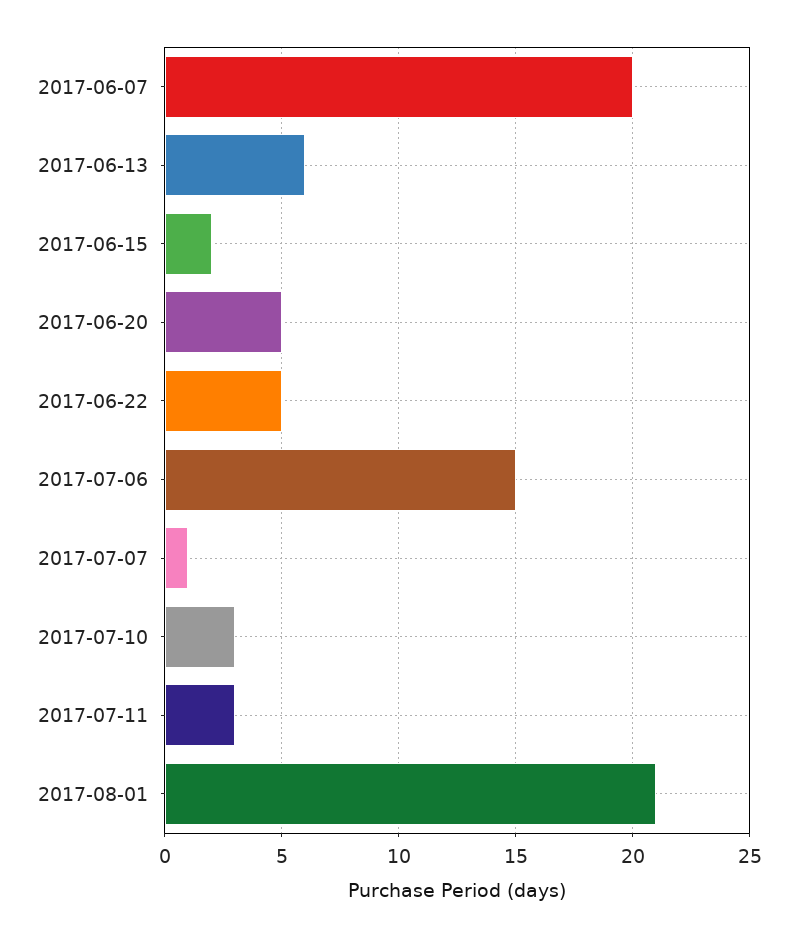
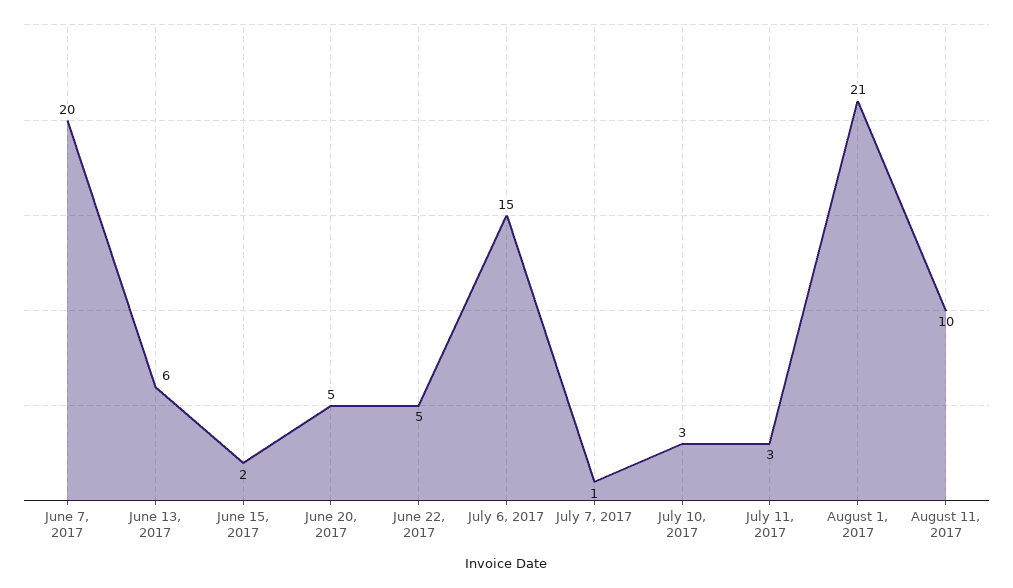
August 11, 2017: none -> 10

